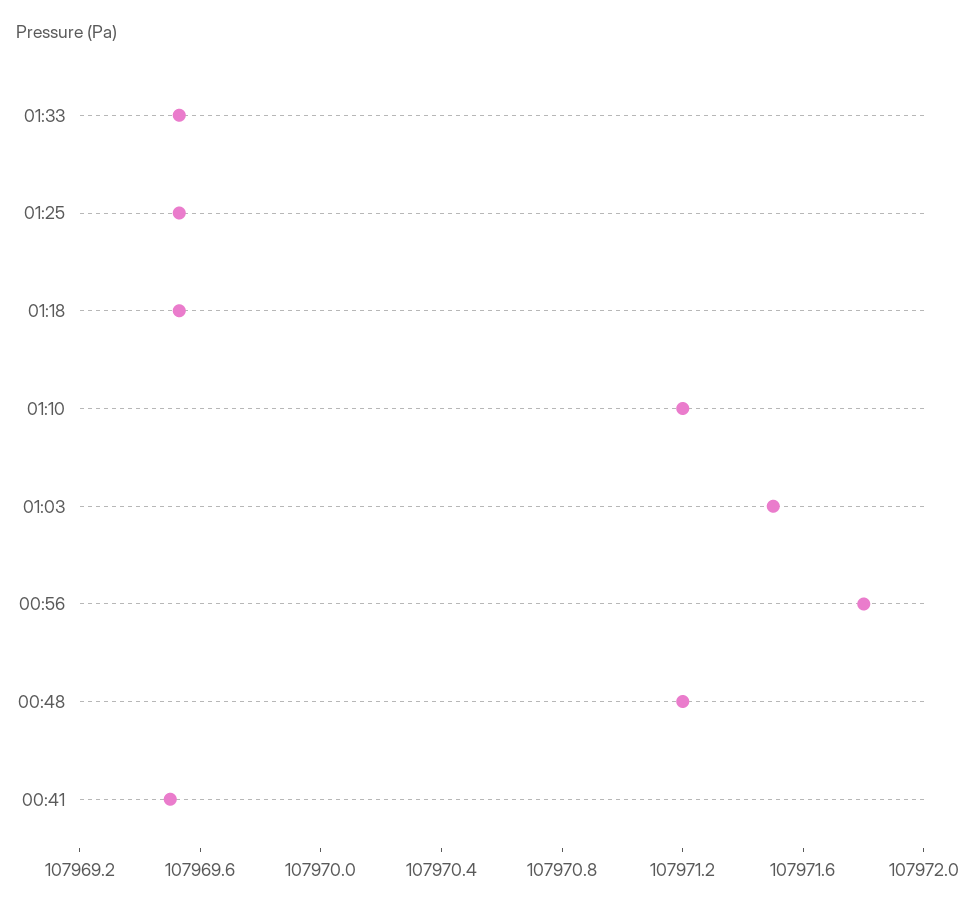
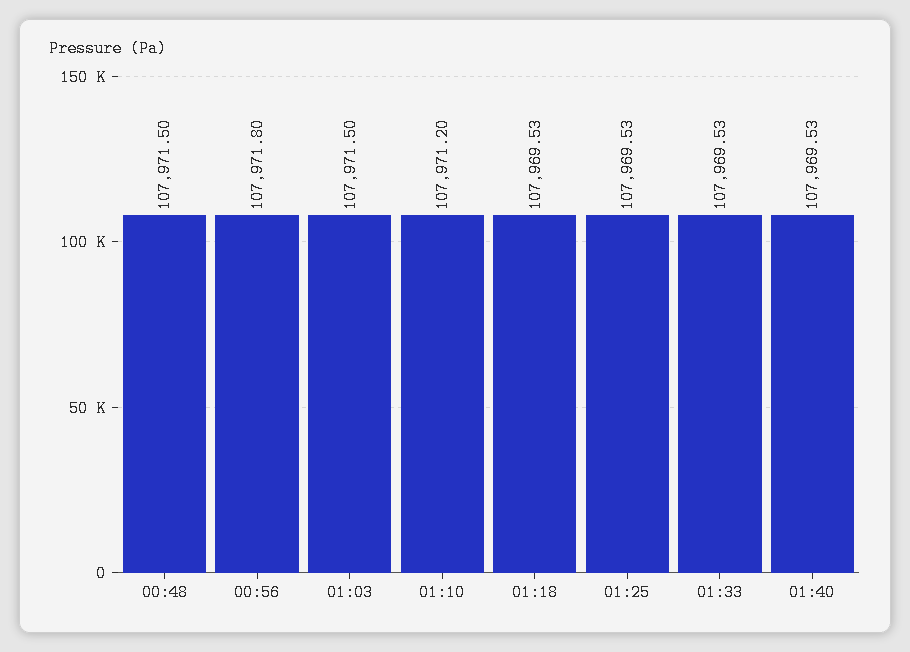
00:48: 107971.2 -> 107971.5
00:41: 107969.5 -> none
01:40: none -> 107969.53

